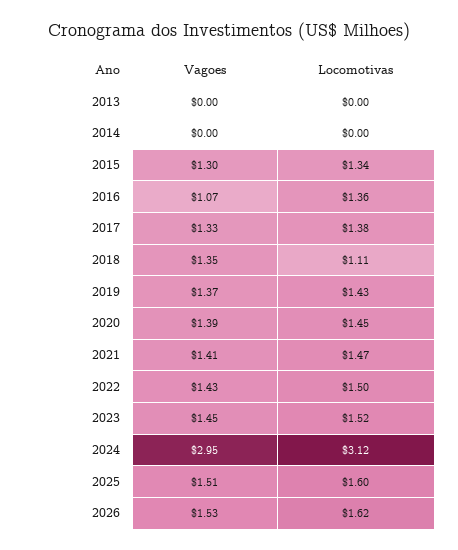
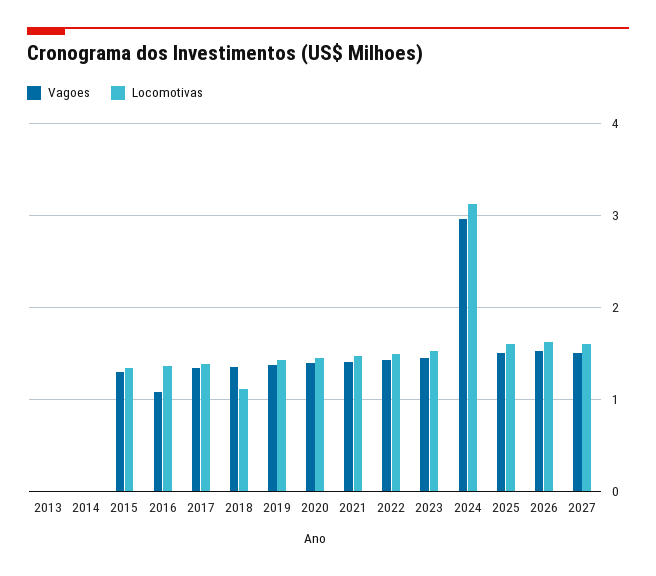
Vagoes, 2027: none -> 1.5
Locomotivas, 2027: none -> 1.6

